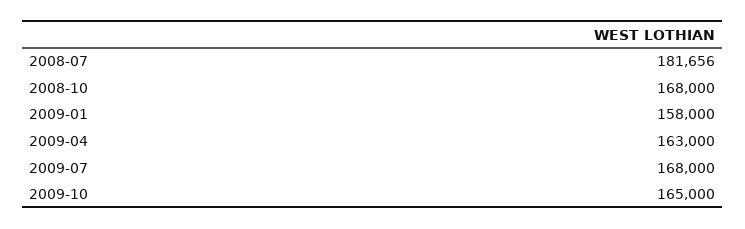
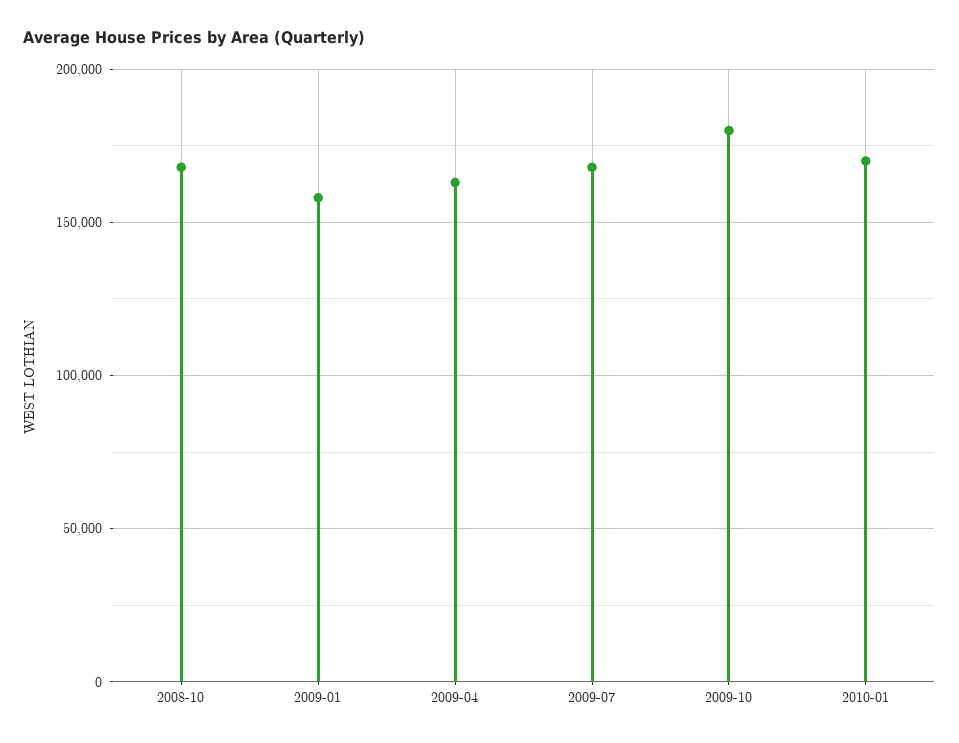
2008-07: 181656 -> none
2009-10: 165000 -> 180000
2010-01: none -> 170000

